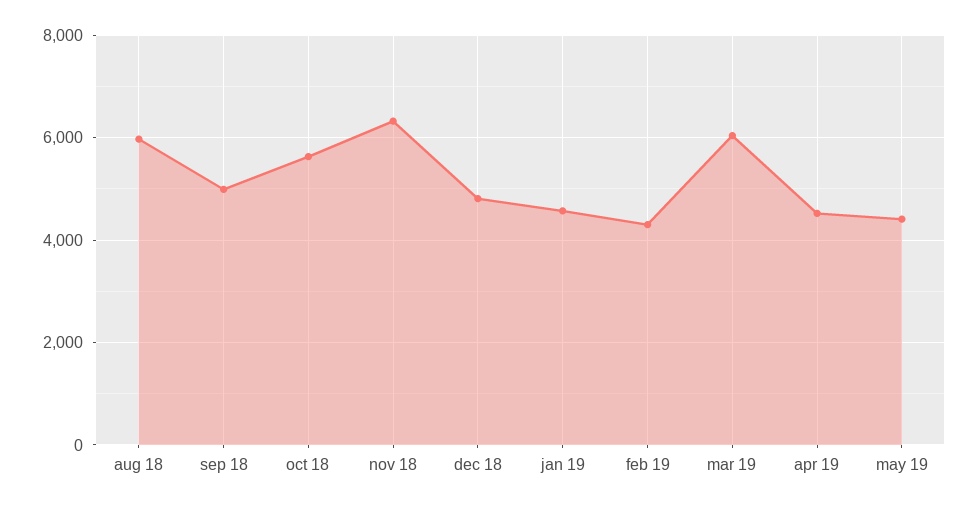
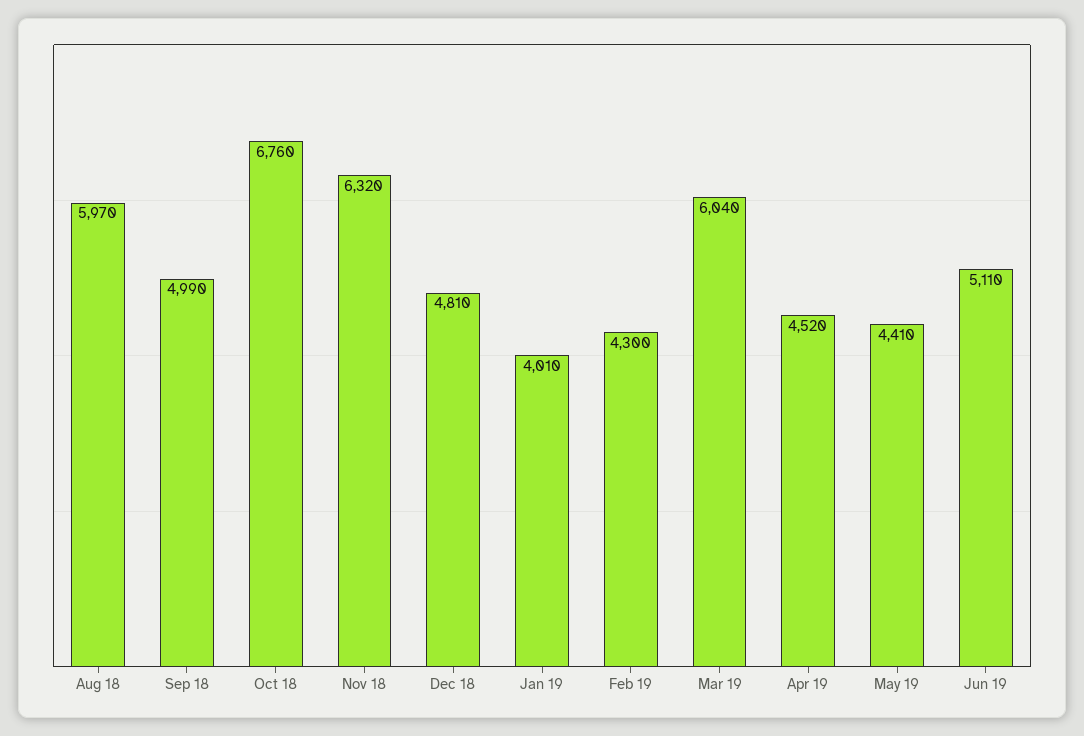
oct 18: 5600 -> 6760
jan 19: 4600 -> 4010
Jun 19: none -> 5110

